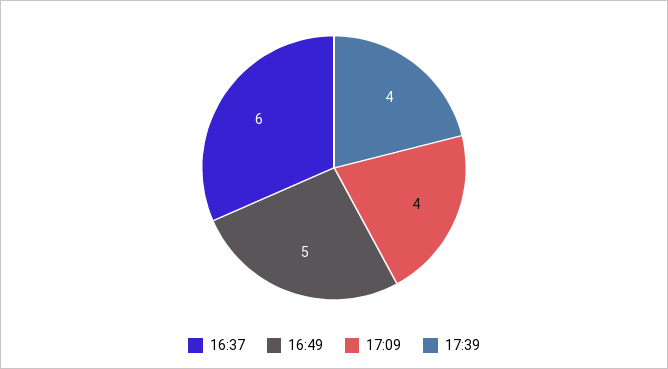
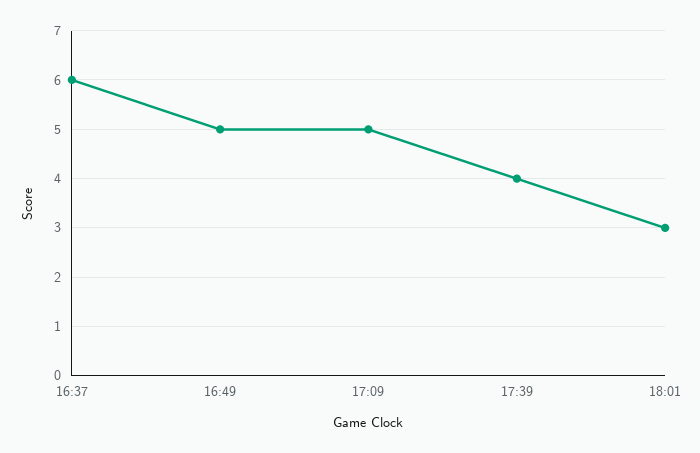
17:09: 4 -> 5
18:01: none -> 3

